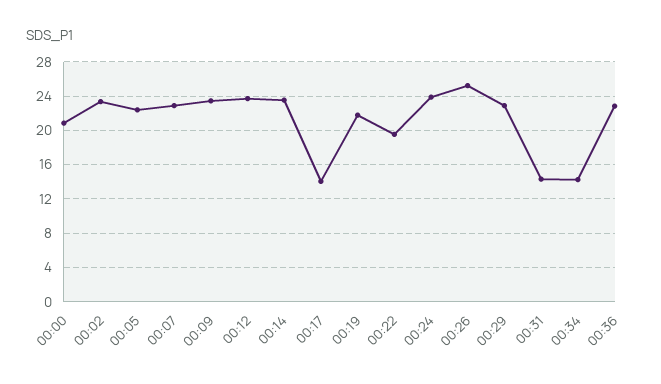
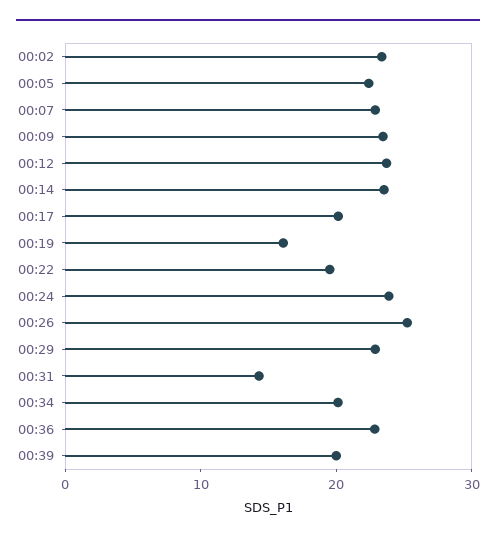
00:00: 21 -> none
00:17: 14 -> 20
00:19: 22 -> 16
00:34: 14 -> 20
00:39: none -> 20

